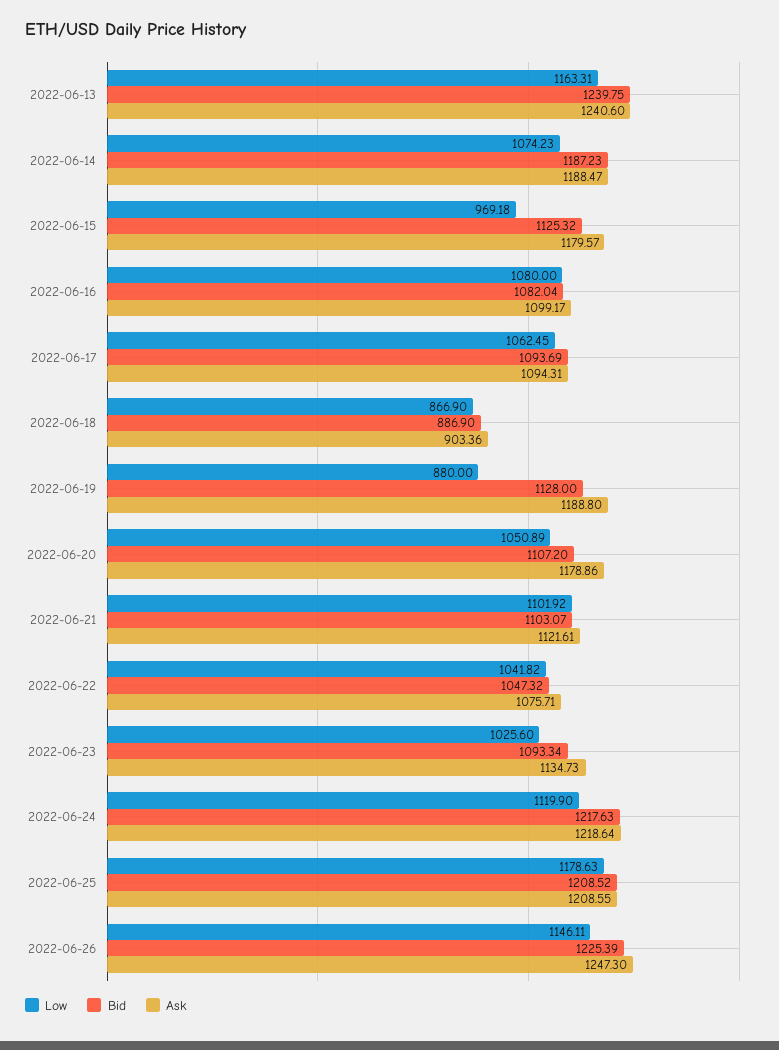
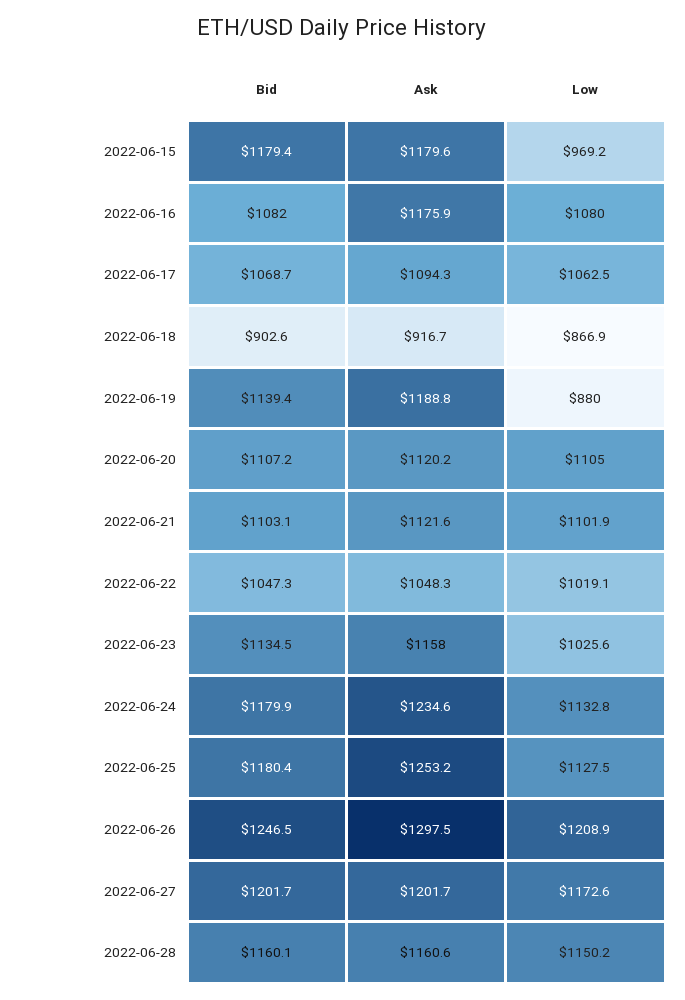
Low, 2022-06-13: 1163.31 -> none
Bid, 2022-06-13: 1239.75 -> none
Ask, 2022-06-13: 1240.6 -> none
Low, 2022-06-14: 1074.23 -> none
Bid, 2022-06-14: 1187.23 -> none
Ask, 2022-06-14: 1188.47 -> none
Bid, 2022-06-15: 1125.32 -> 1179.4
Ask, 2022-06-16: 1099.17 -> 1175.9
Bid, 2022-06-17: 1093.69 -> 1068.7
Bid, 2022-06-18: 886.9 -> 902.6
Ask, 2022-06-18: 903.36 -> 916.7
Bid, 2022-06-19: 1128 -> 1139.4
Low, 2022-06-20: 1050.89 -> 1105
Ask, 2022-06-20: 1178.86 -> 1120.2
Low, 2022-06-22: 1041.82 -> 1019.1
Ask, 2022-06-22: 1075.71 -> 1048.3
Bid, 2022-06-23: 1093.34 -> 1134.5
Ask, 2022-06-23: 1134.73 -> 1158
Low, 2022-06-24: 1119.9 -> 1132.8
Bid, 2022-06-24: 1217.63 -> 1179.9
Ask, 2022-06-24: 1218.64 -> 1234.6
Low, 2022-06-25: 1178.63 -> 1127.5
Bid, 2022-06-25: 1208.52 -> 1180.4
Ask, 2022-06-25: 1208.55 -> 1253.2
Low, 2022-06-26: 1146.11 -> 1208.9
Bid, 2022-06-26: 1225.39 -> 1246.5
Ask, 2022-06-26: 1247.3 -> 1297.5
Bid, 2022-06-27: none -> 1201.7
Ask, 2022-06-27: none -> 1201.7
Low, 2022-06-27: none -> 1172.6
Bid, 2022-06-28: none -> 1160.1
Ask, 2022-06-28: none -> 1160.6
Low, 2022-06-28: none -> 1150.2

